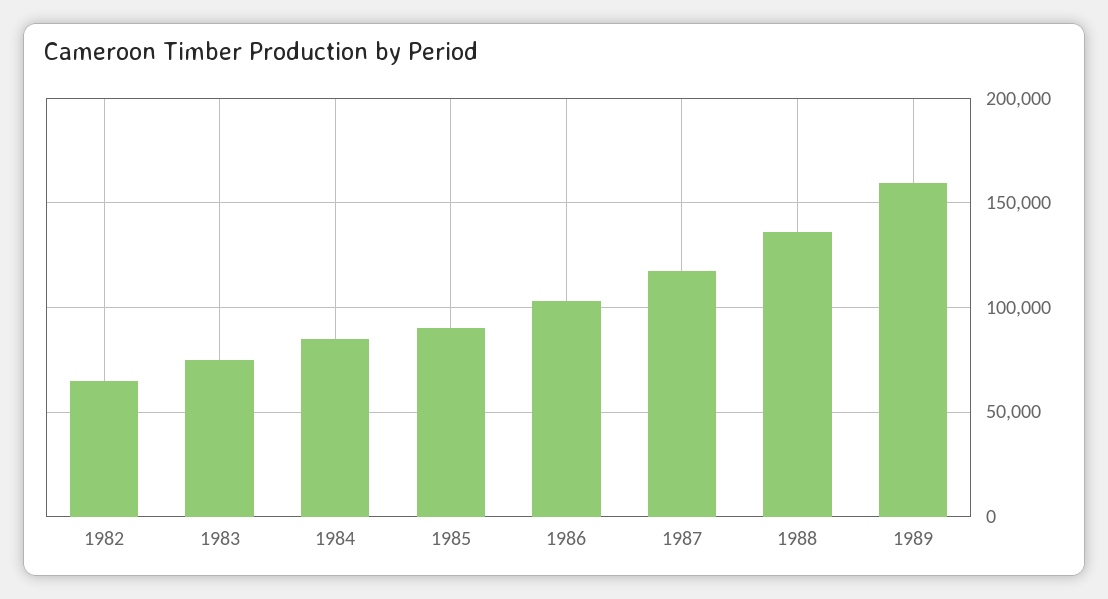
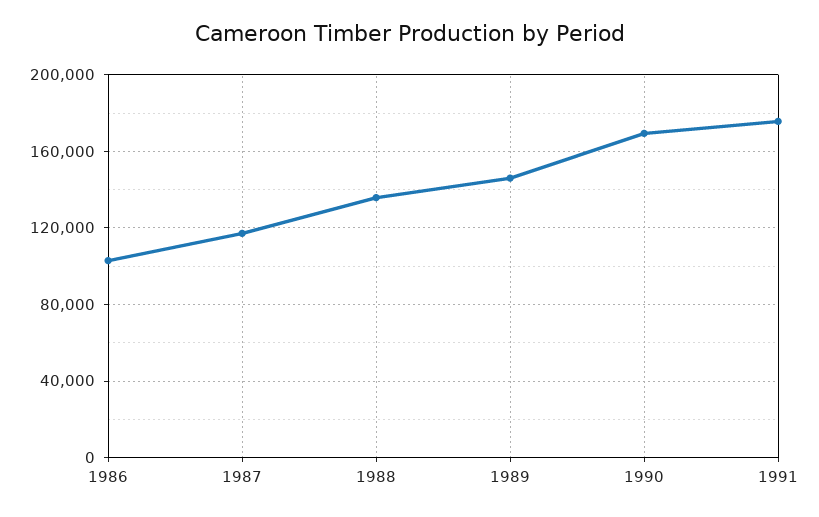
1982: 65000 -> none
1983: 75000 -> none
1984: 85000 -> none
1985: 90000 -> none
1989: 160000 -> 145000
1990: none -> 170000
1991: none -> 175000

